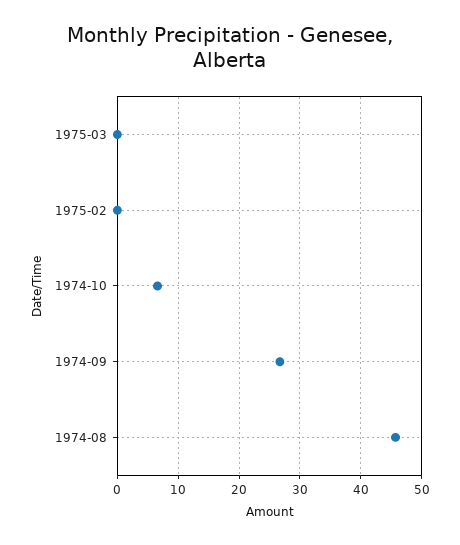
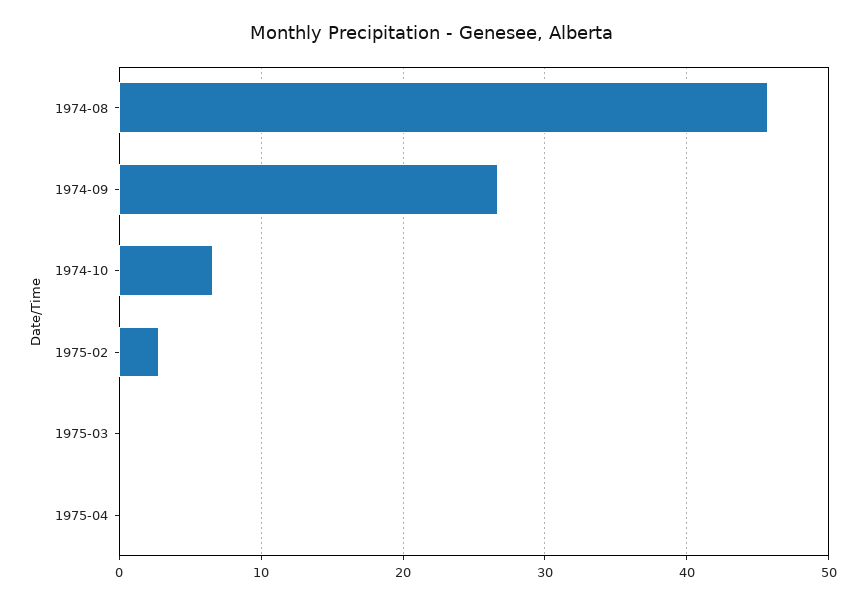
1975-02: 0 -> 3
1975-04: none -> 0

